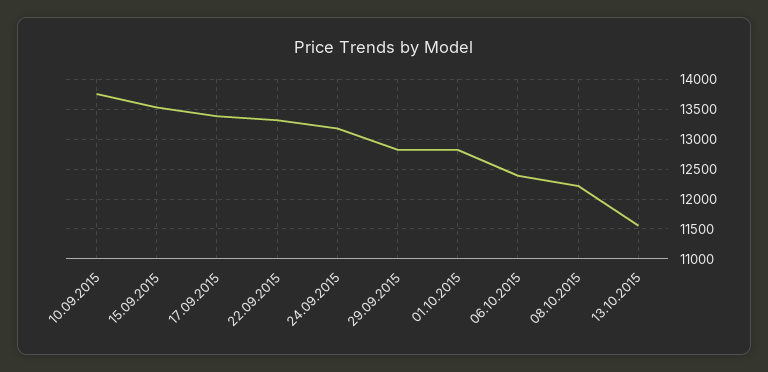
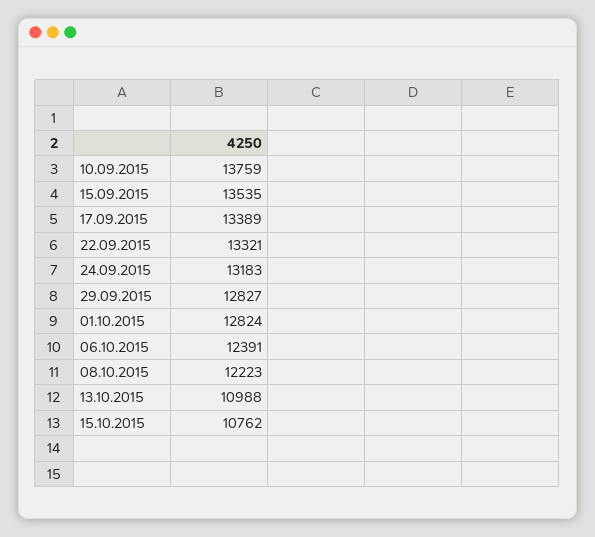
13.10.2015: 11500 -> 10988
15.10.2015: none -> 10762

